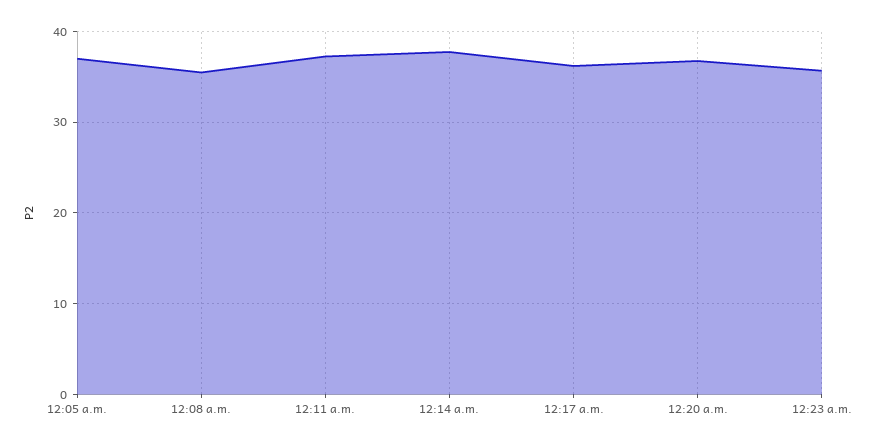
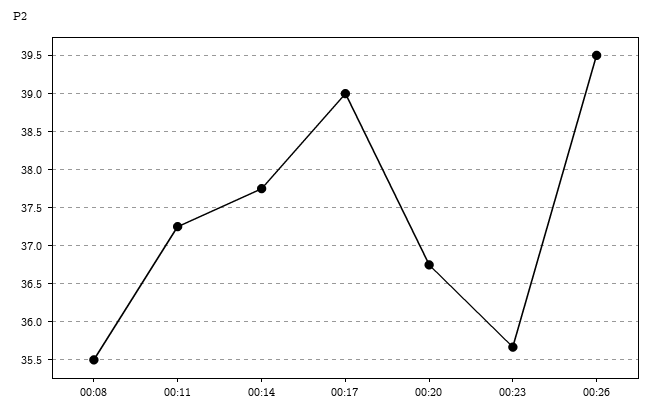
12:05 a.m.: 37 -> none
12:17 a.m.: 36 -> 39
00:26: none -> 39.5

